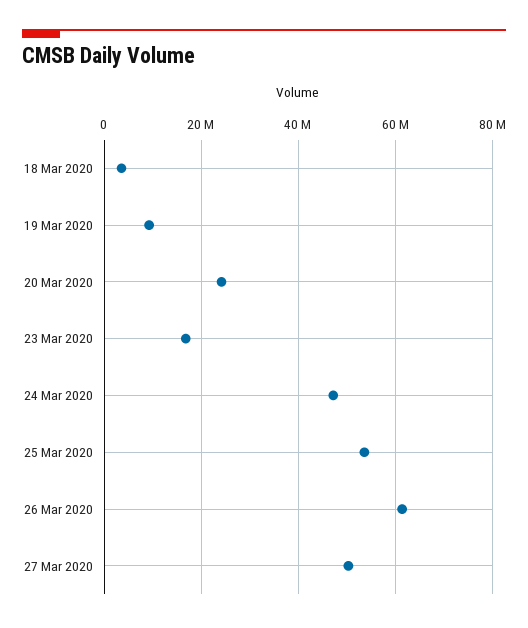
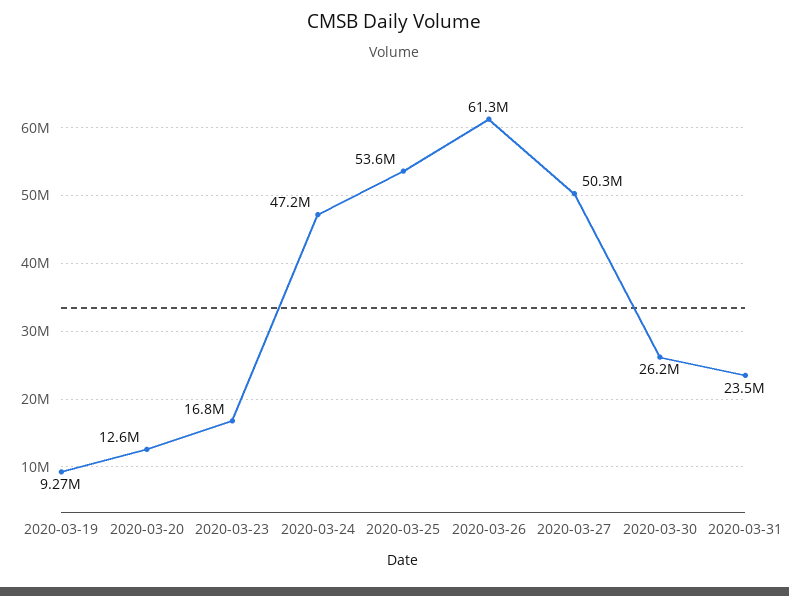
18 Mar 2020: 4000000 -> none
20 Mar 2020: 24000000 -> 12600000
2020-03-30: none -> 26200000
2020-03-31: none -> 23500000

